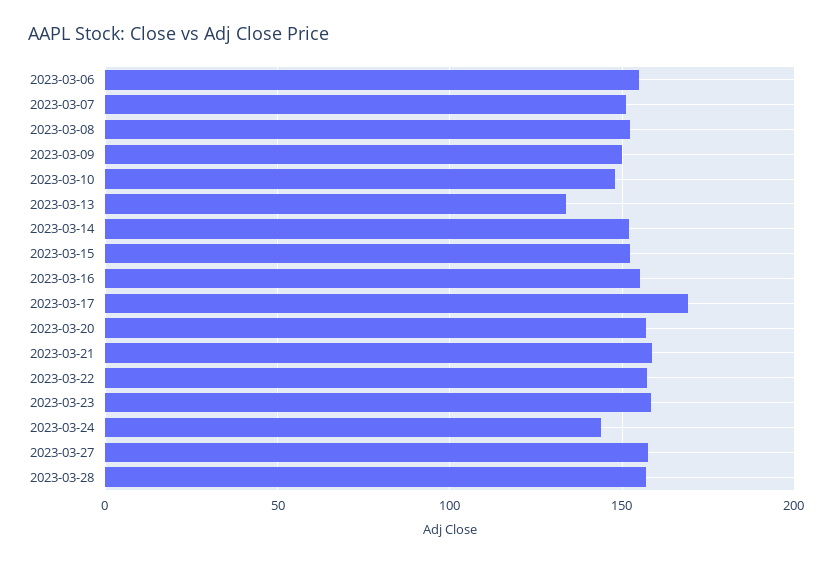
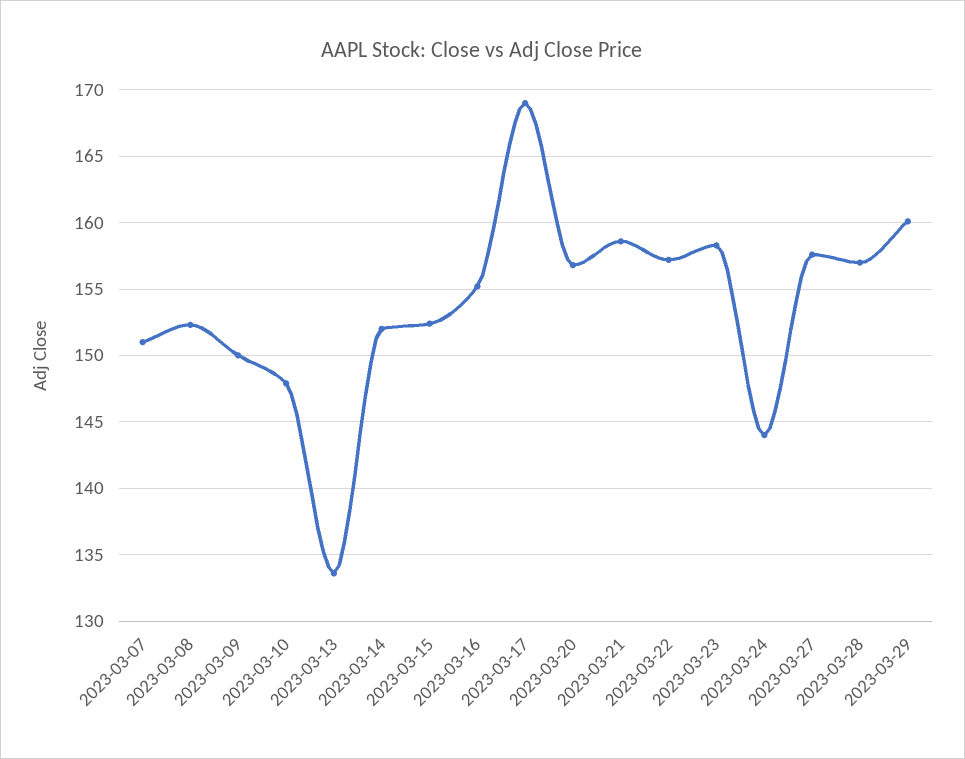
2023-03-06: 155 -> none
2023-03-29: none -> 160

